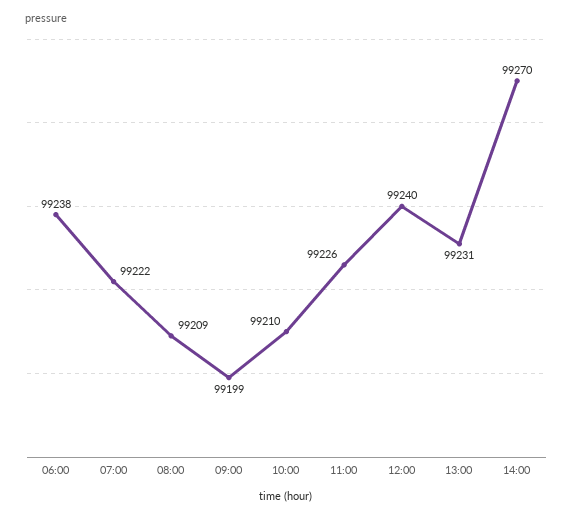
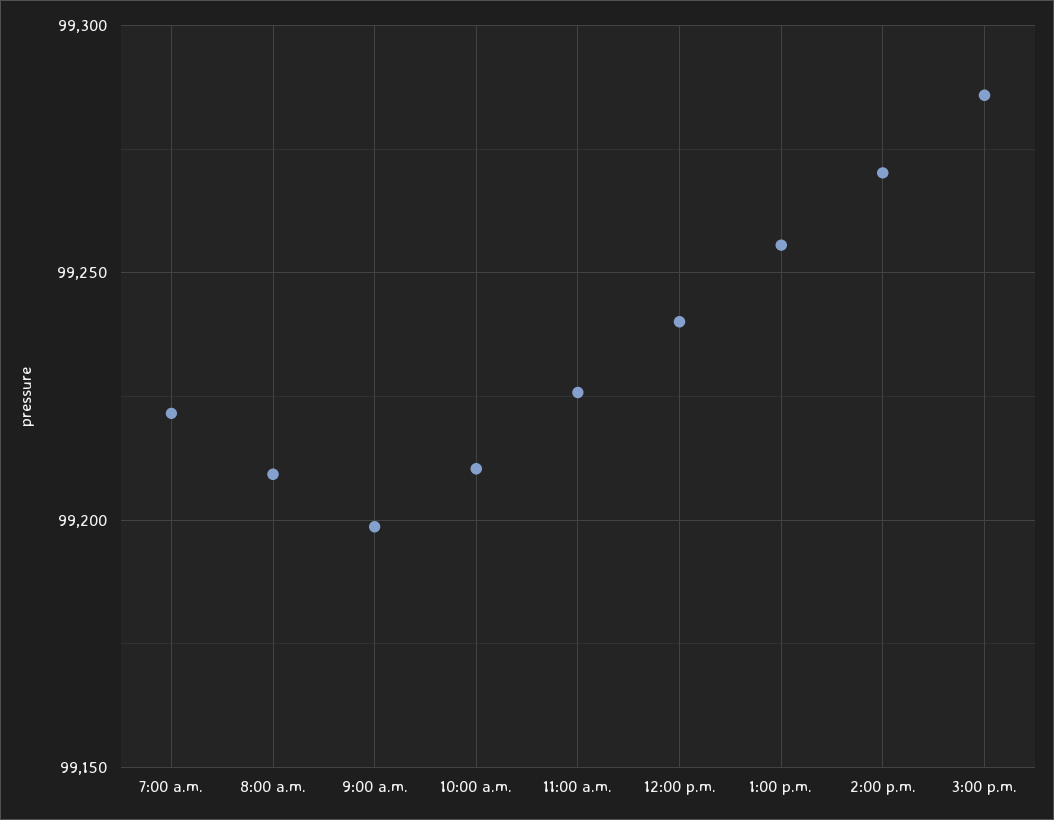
06:00: 99238 -> none
13:00: 99231 -> 99255
3:00 p.m.: none -> 99285

